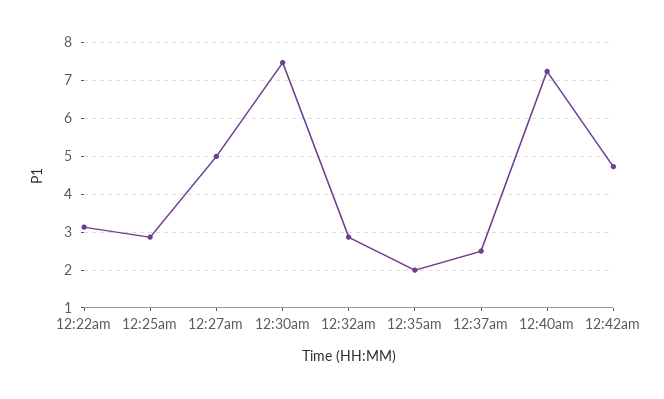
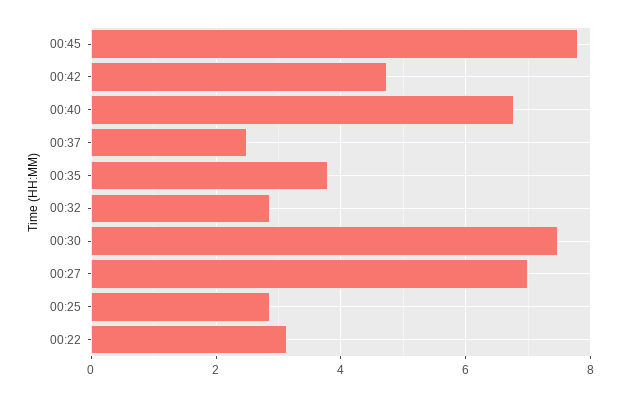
12:27am: 5 -> 7
12:35am: 2 -> 3.8
12:40am: 7.2 -> 6.8
00:45: none -> 7.8

